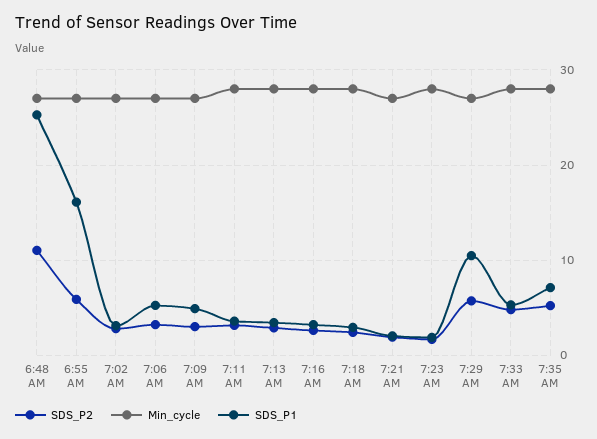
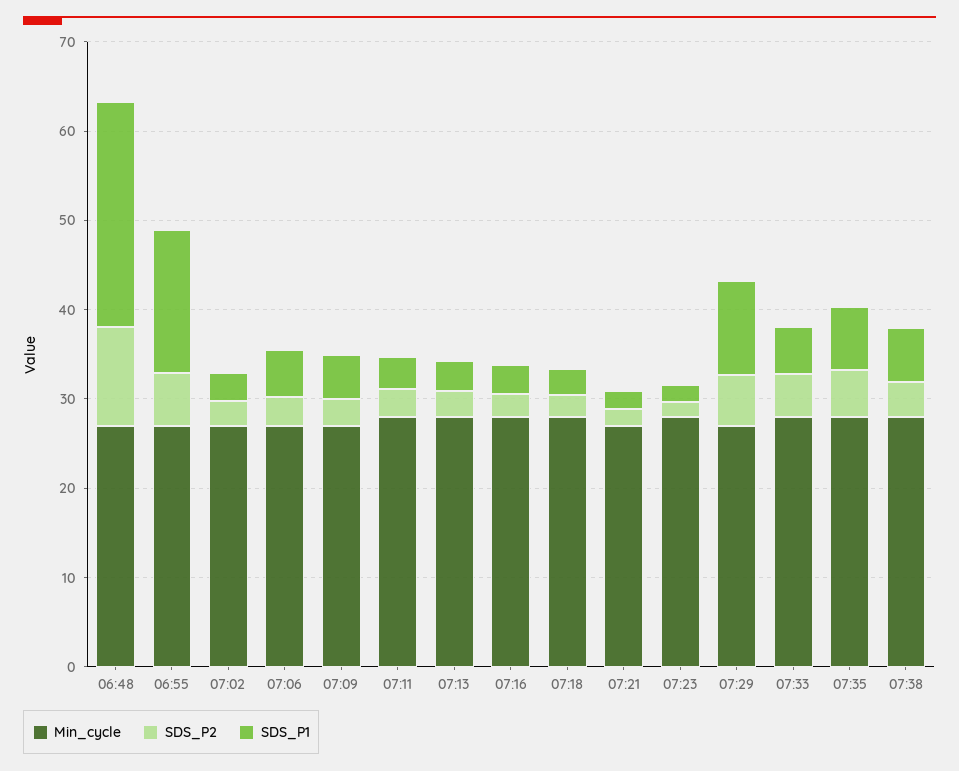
Min_cycle, 07:38: none -> 28
SDS_P2, 07:38: none -> 4
SDS_P1, 07:38: none -> 6

